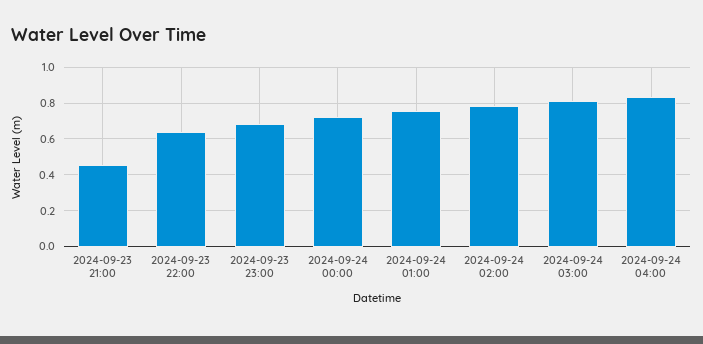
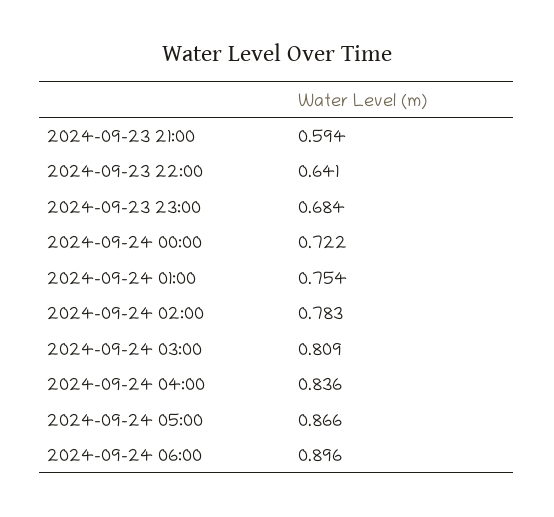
2024-09-23 21:00: 0.45 -> 0.594
2024-09-24 05:00: none -> 0.866
2024-09-24 06:00: none -> 0.896

